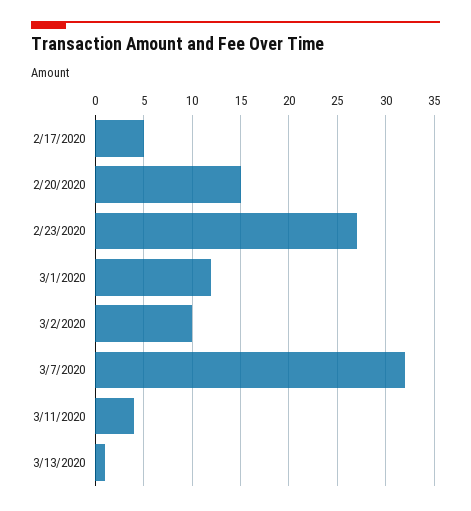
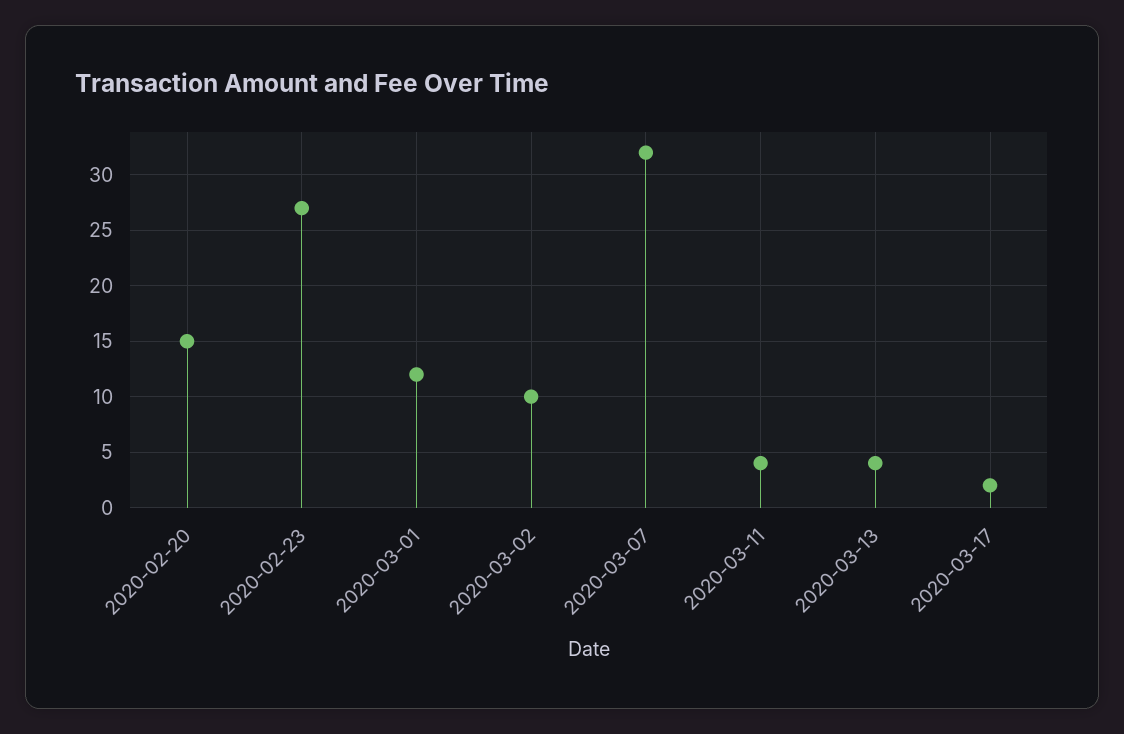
2/17/2020: 5 -> none
3/13/2020: 1 -> 4
2020-03-17: none -> 2

